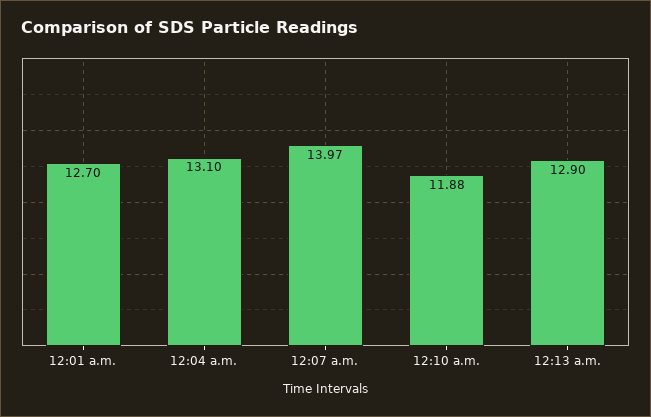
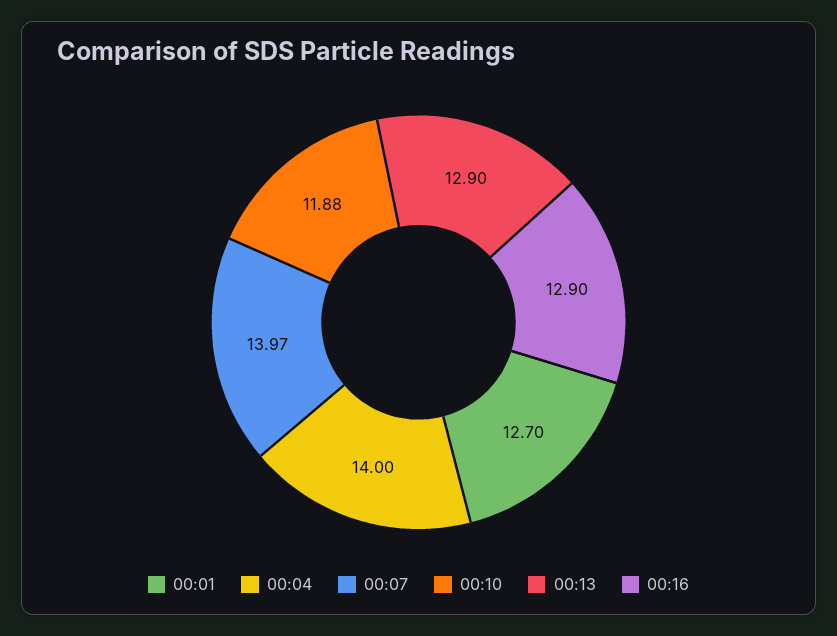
12:04 a.m.: 13.1 -> 14
00:16: none -> 12.9

